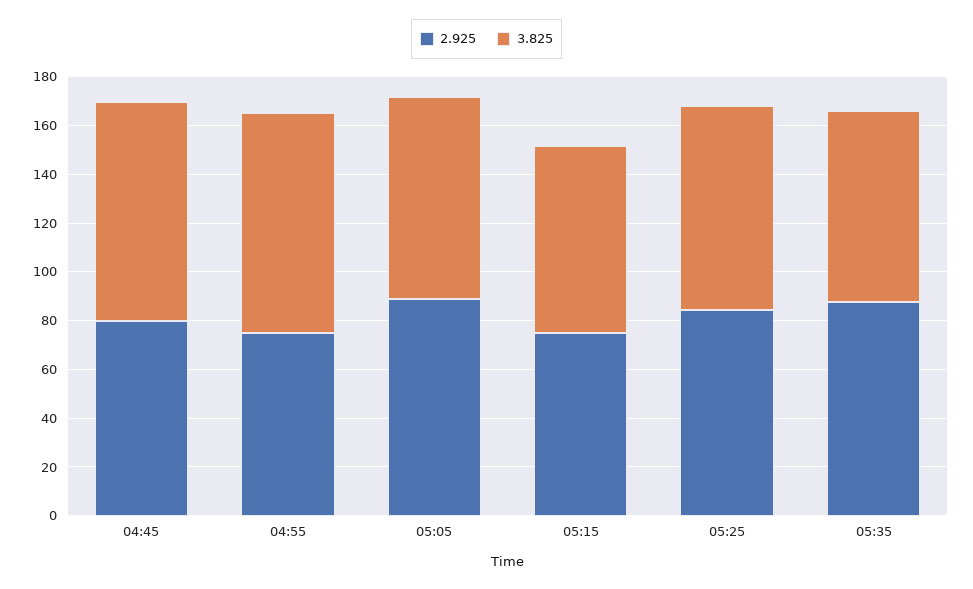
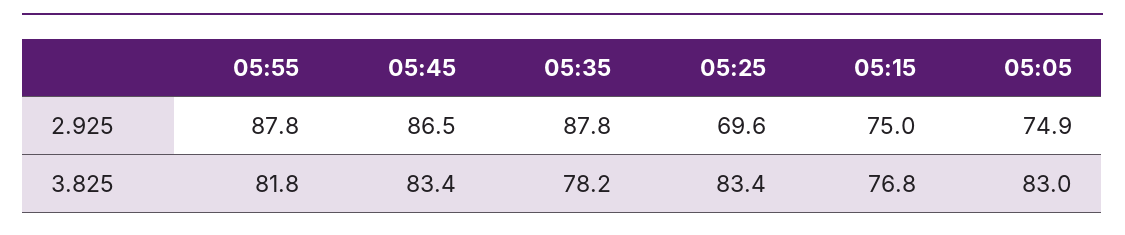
2.925, 04:45: 80 -> none
3.825, 04:45: 90 -> none
2.925, 04:55: 75 -> none
3.825, 04:55: 90 -> none
2.925, 05:05: 90 -> 74.9
2.925, 05:25: 85 -> 69.6
2.925, 05:55: none -> 87.8
2.925, 05:45: none -> 86.5
3.825, 05:55: none -> 81.8
3.825, 05:45: none -> 83.4

